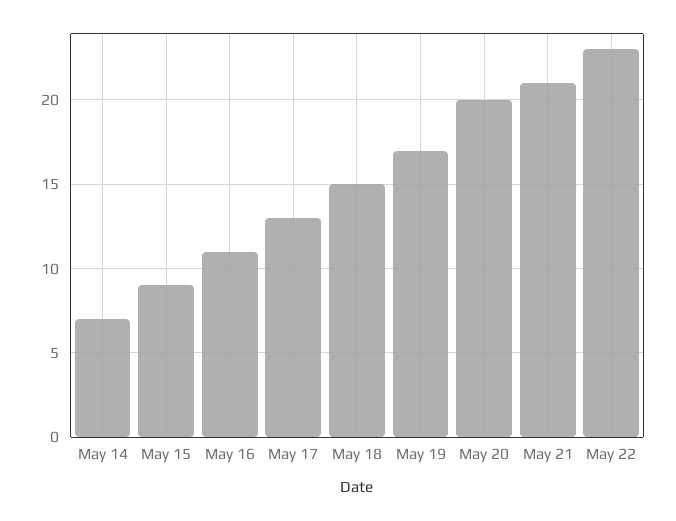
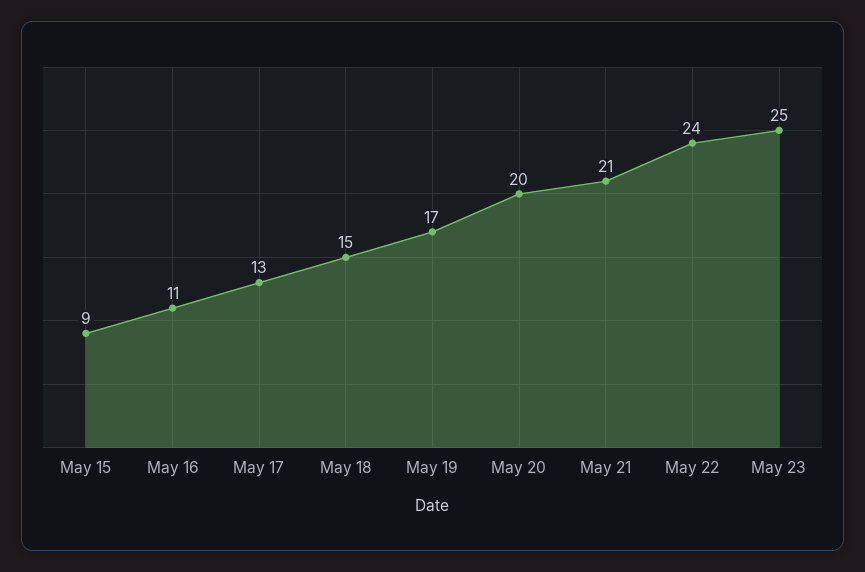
May 14: 7 -> none
May 22: 23 -> 24
May 23: none -> 25

